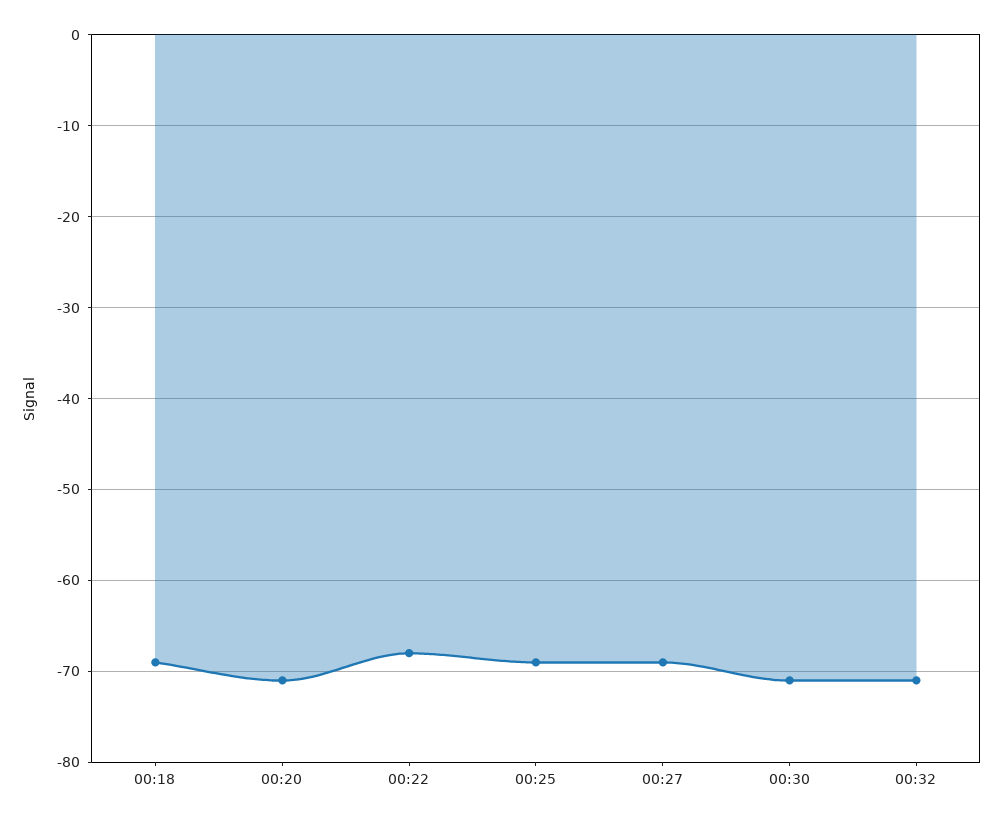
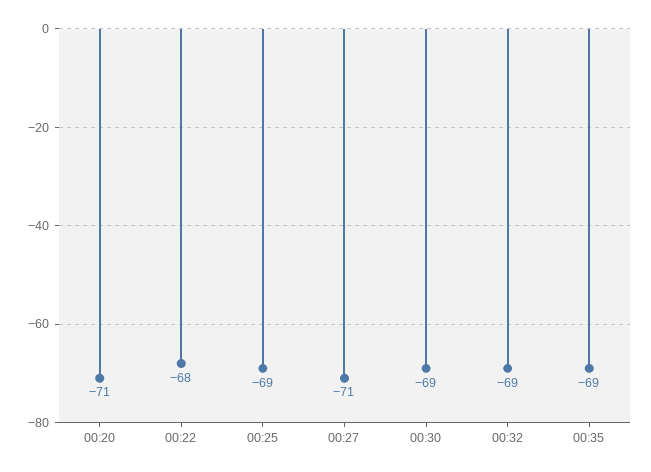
00:18: -69 -> none
00:27: -69 -> -71
00:30: -71 -> -69
00:32: -71 -> -69
00:35: none -> -69

